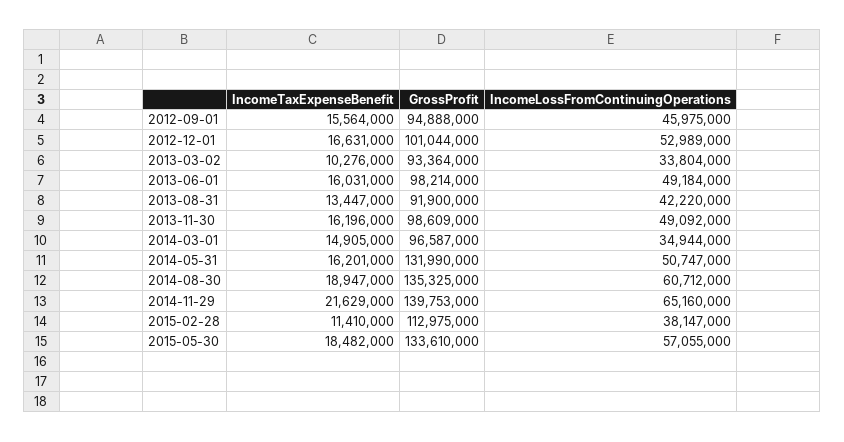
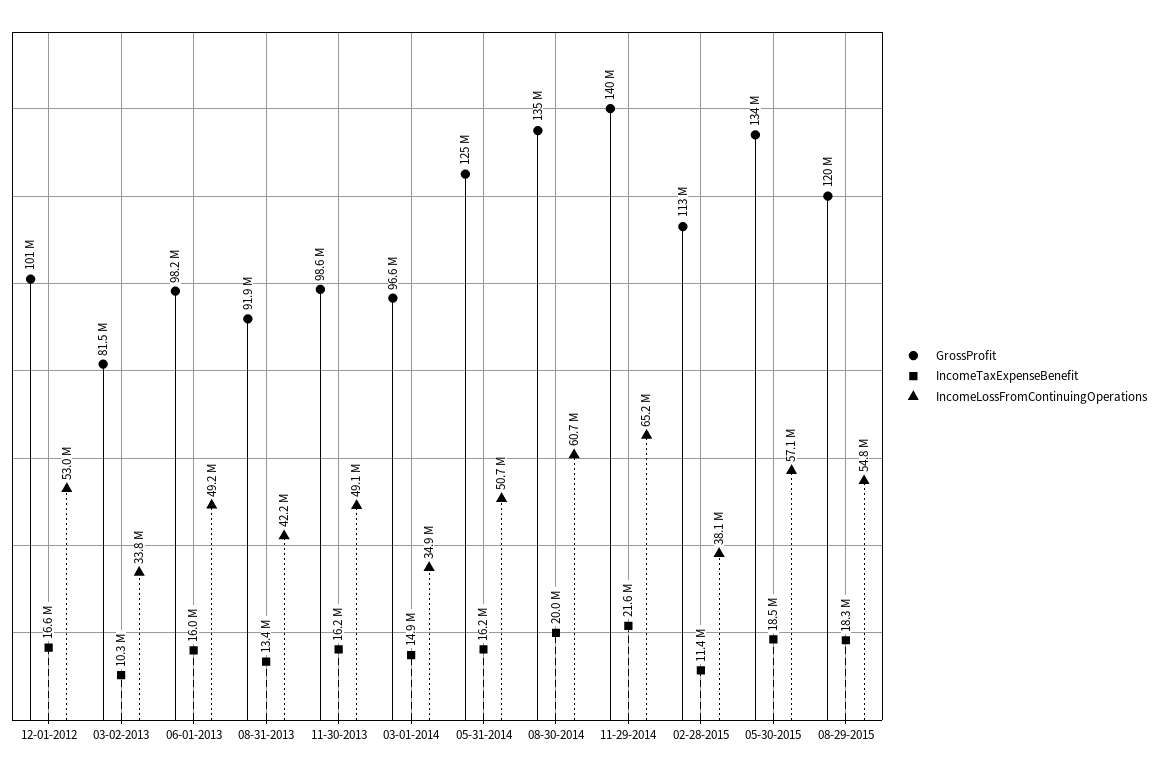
IncomeTaxExpenseBenefit, 2012-09-01: 15564000 -> none
GrossProfit, 2012-09-01: 94888000 -> none
IncomeLossFromContinuingOperations, 2012-09-01: 45975000 -> none
GrossProfit, 2013-03-02: 93364000 -> 81500000
GrossProfit, 2014-05-31: 131990000 -> 125000000
IncomeTaxExpenseBenefit, 2014-08-30: 18947000 -> 20000000
GrossProfit, 08-29-2015: none -> 120000000
IncomeTaxExpenseBenefit, 08-29-2015: none -> 18300000
IncomeLossFromContinuingOperations, 08-29-2015: none -> 54800000

